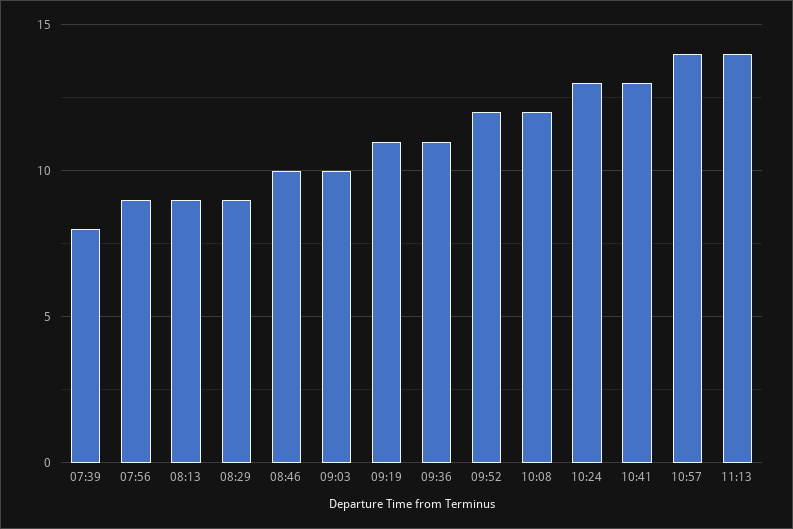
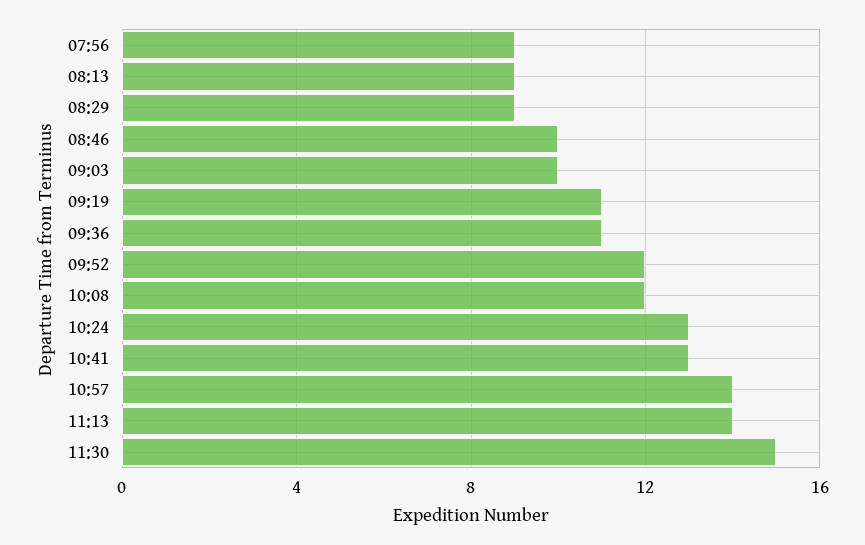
07:39: 8 -> none
11:30: none -> 15

